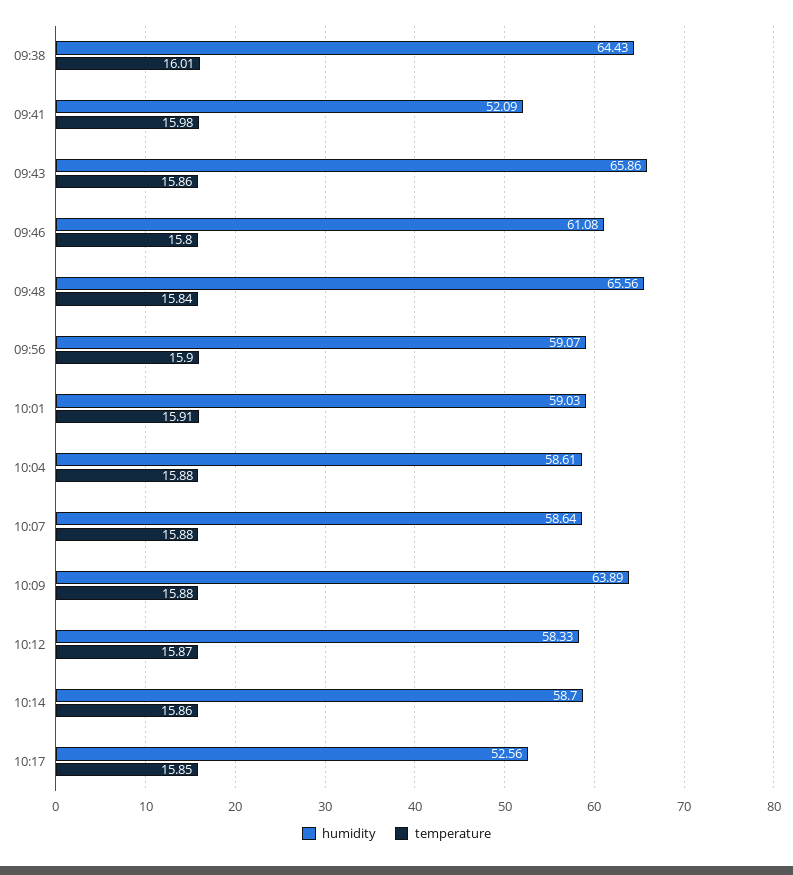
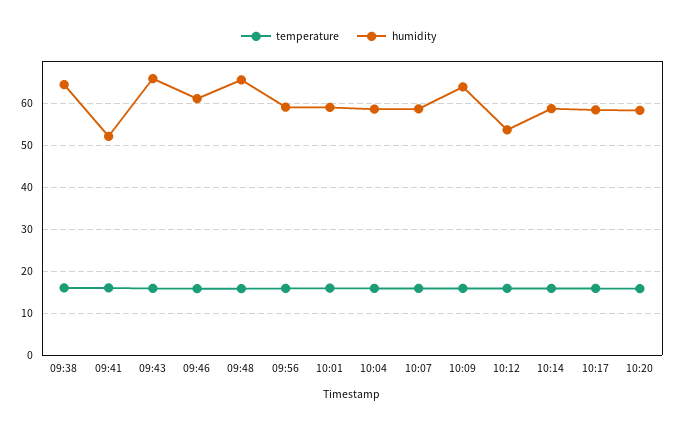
humidity, 10:12: 58.33 -> 54
humidity, 10:17: 52.56 -> 58
temperature, 10:20: none -> 16
humidity, 10:20: none -> 58

